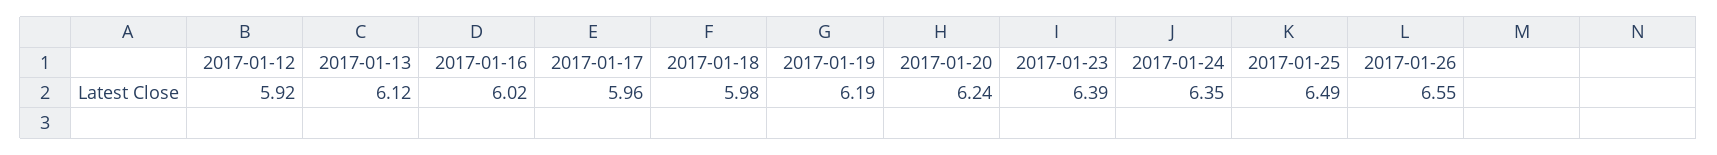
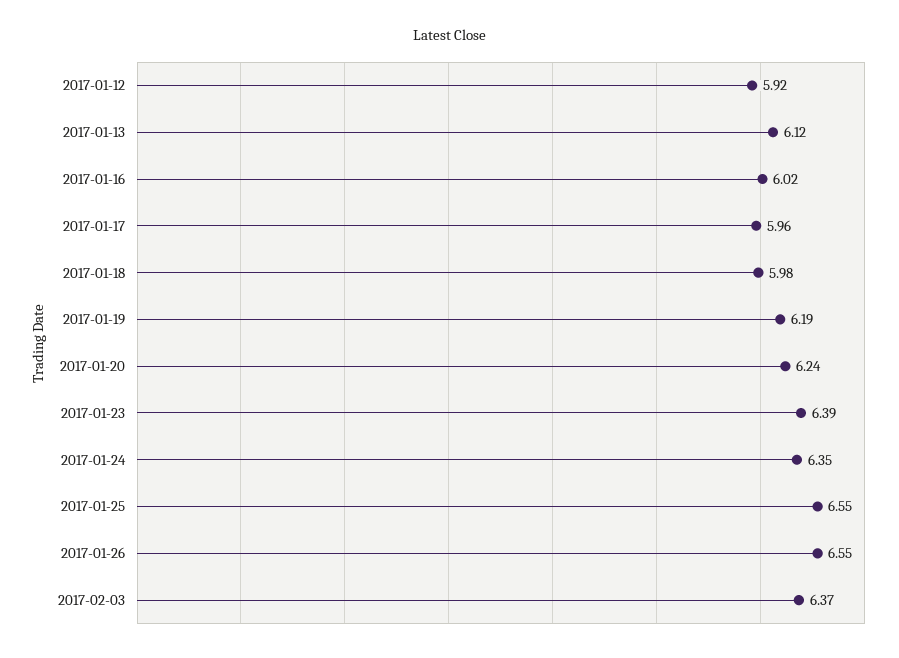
2017-01-25: 6.49 -> 6.55
2017-02-03: none -> 6.37

